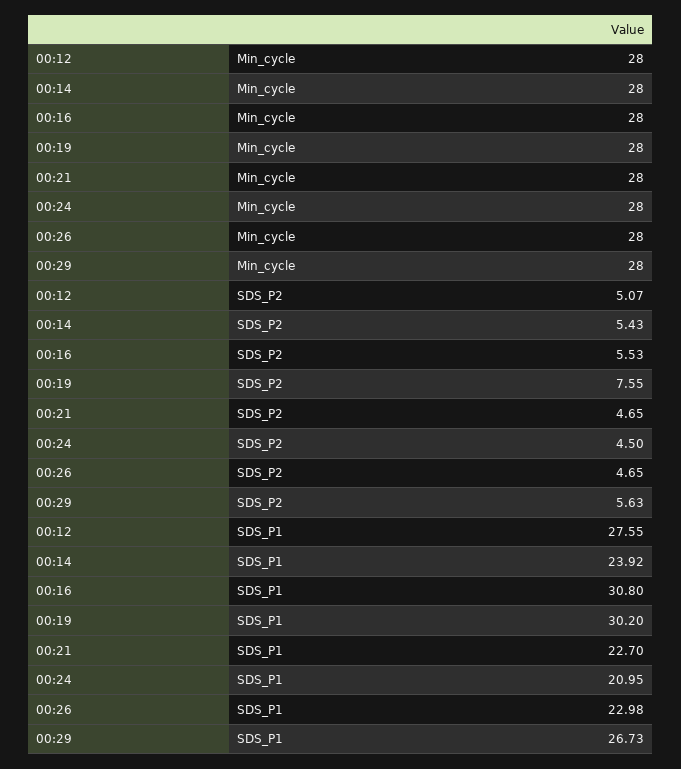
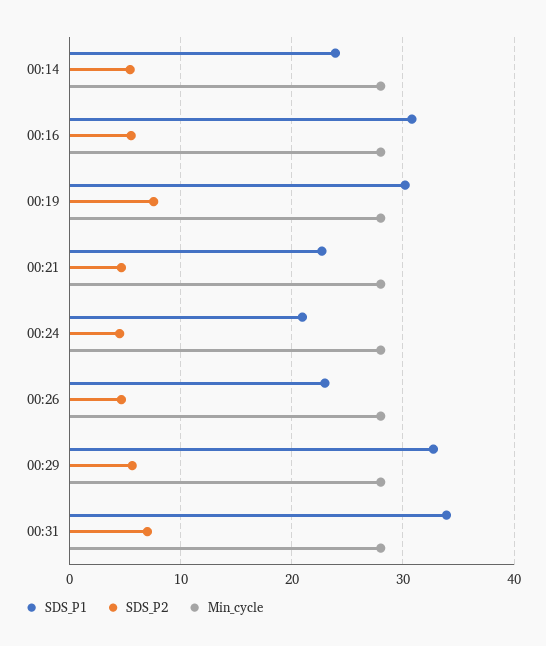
Min_cycle, 00:12: 28 -> none
SDS_P2, 00:12: 5.07 -> none
SDS_P1, 00:12: 27.55 -> none
SDS_P1, 00:29: 26.73 -> 33
SDS_P1, 00:31: none -> 34
SDS_P2, 00:31: none -> 7
Min_cycle, 00:31: none -> 28

